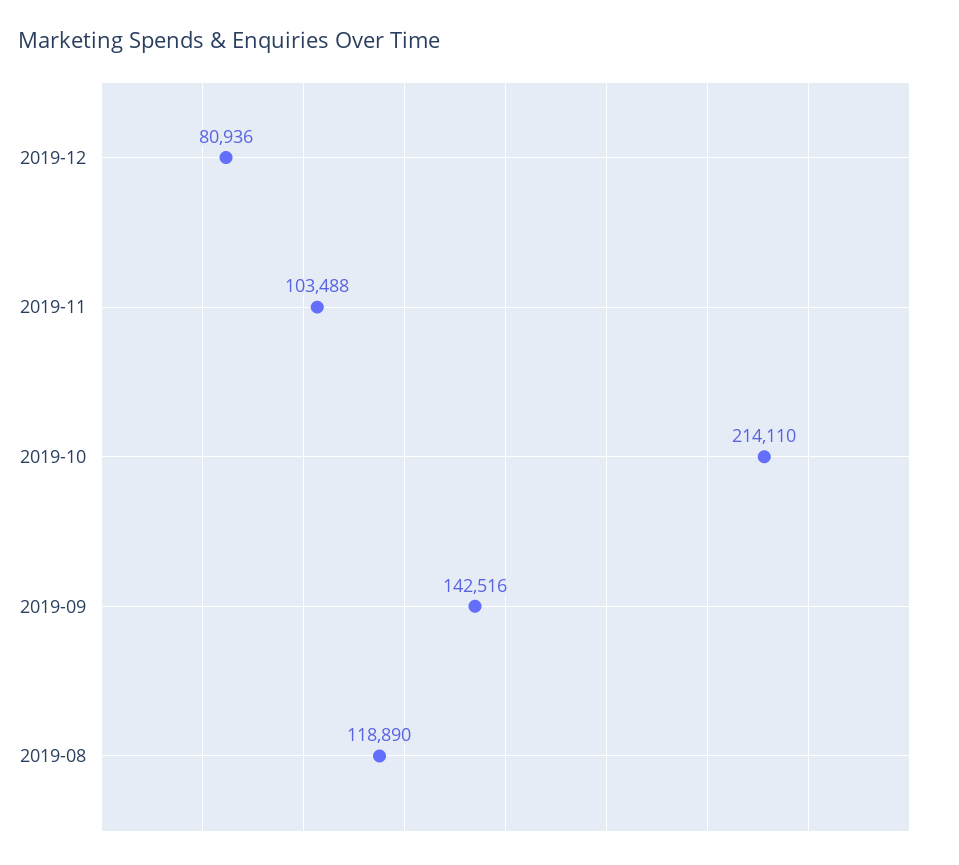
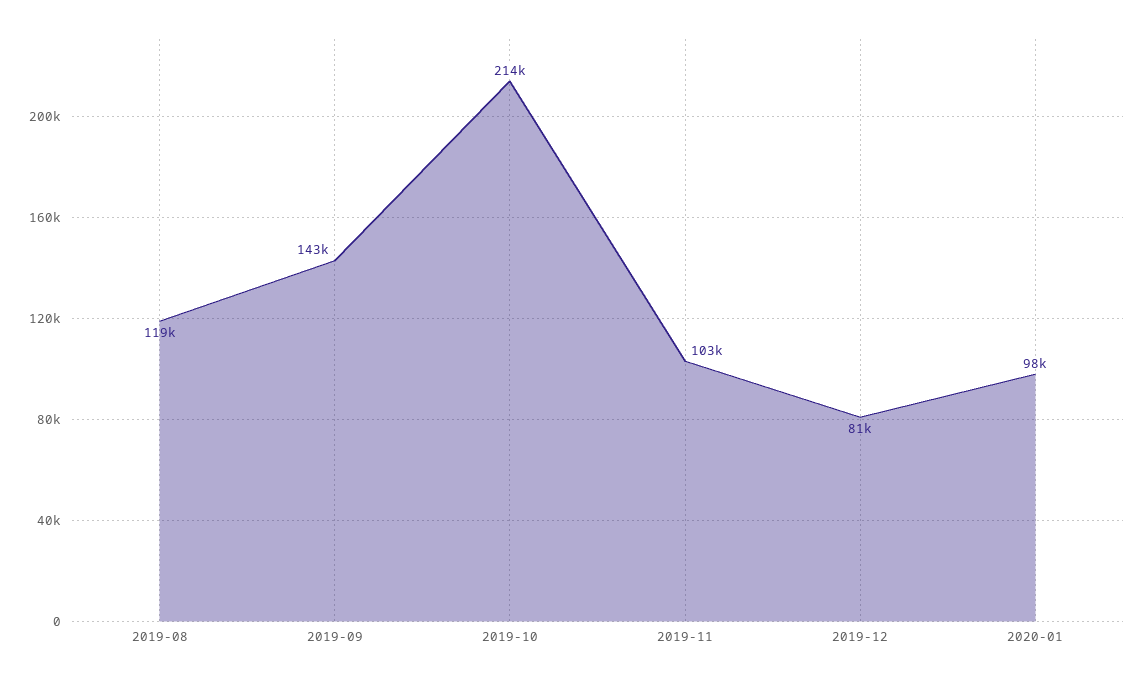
2020-01: none -> 98000

